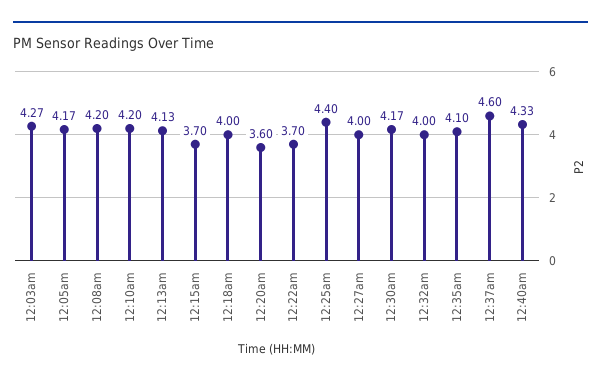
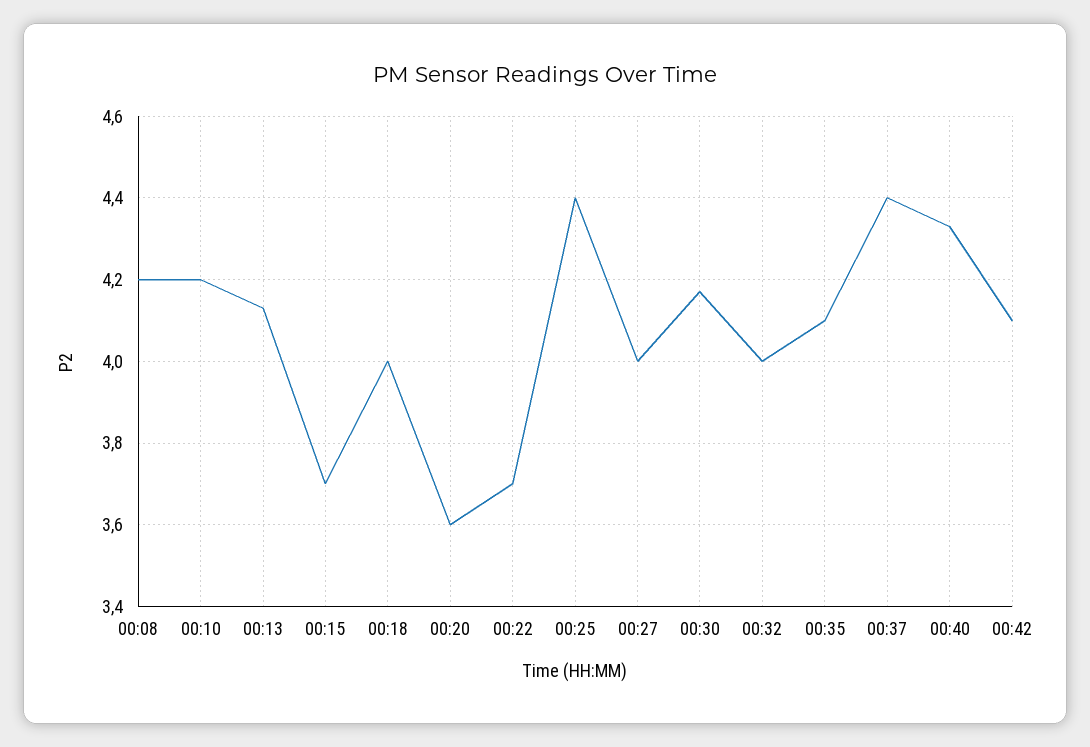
12:03am: 4.27 -> none
12:05am: 4.17 -> none
12:37am: 4.6 -> 4.4
00:42: none -> 4.1

